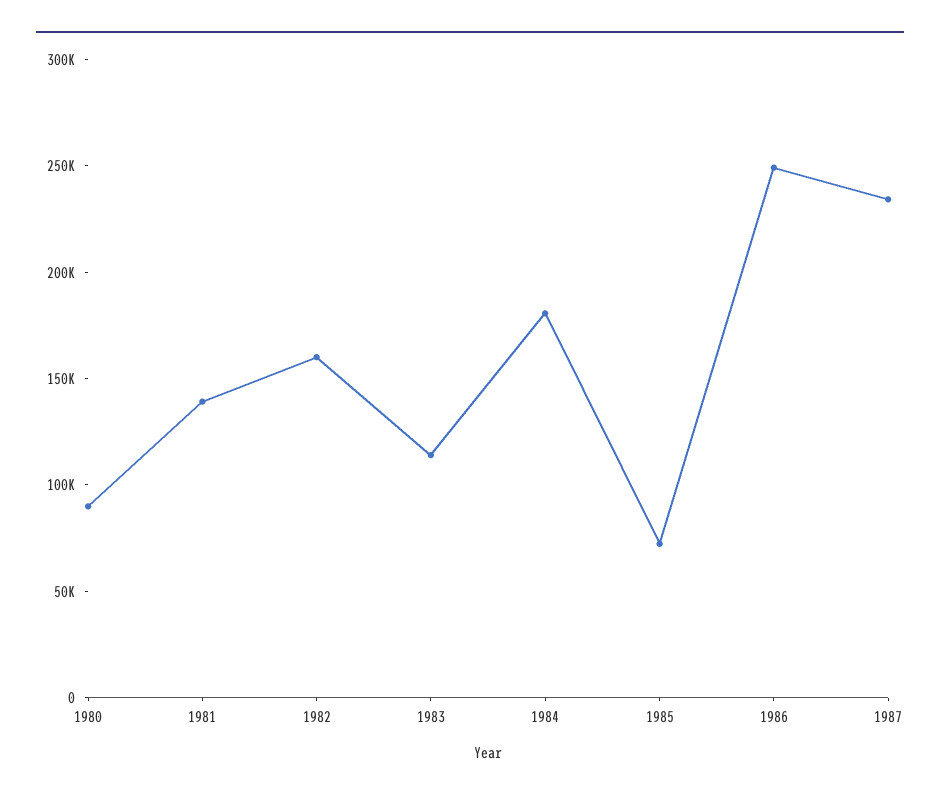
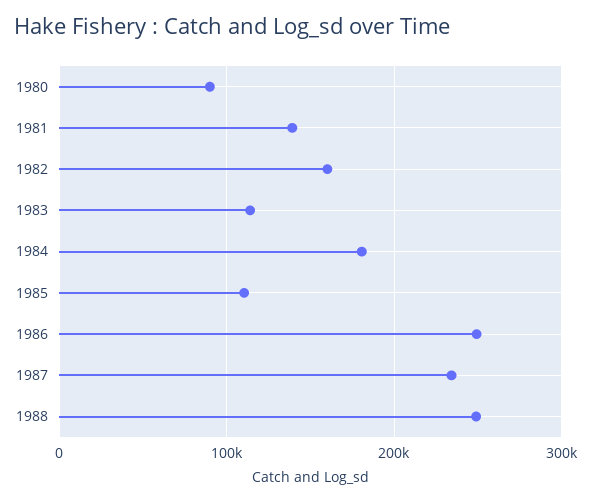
1985: 70000 -> 110000
1988: none -> 250000

